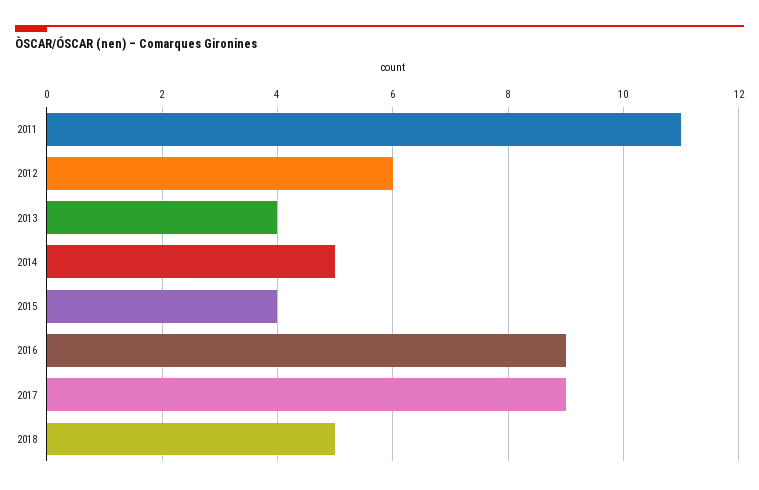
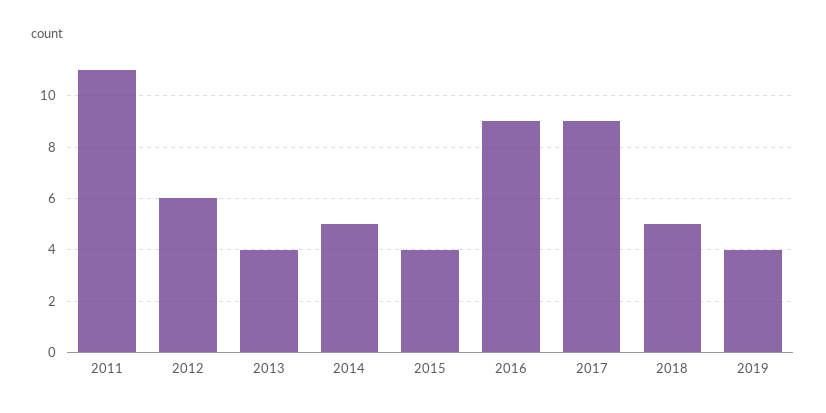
2019: none -> 4

